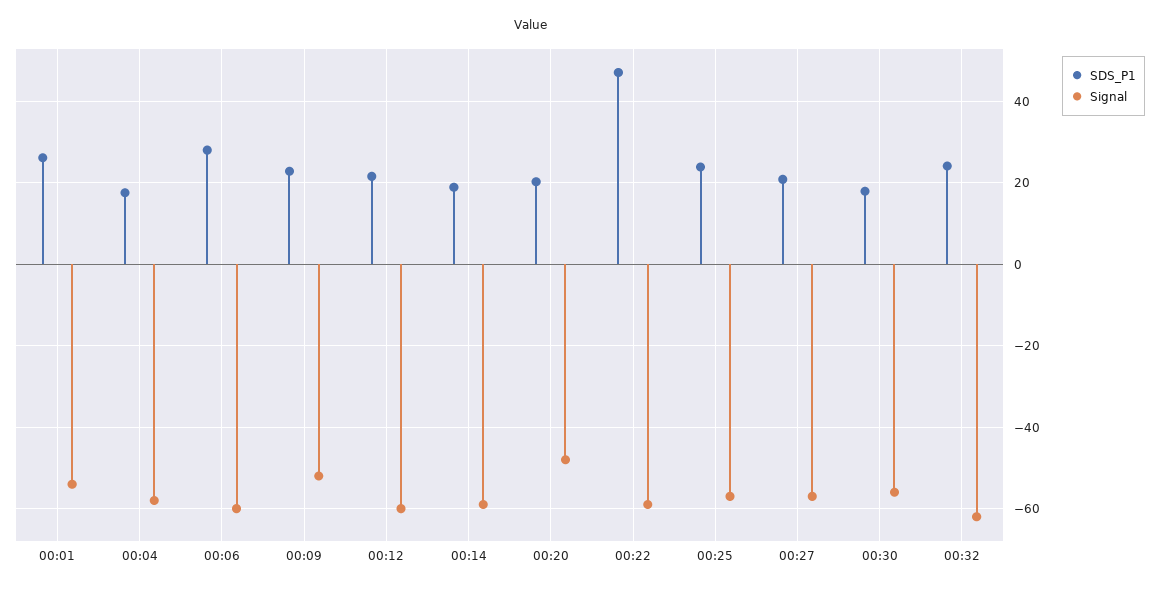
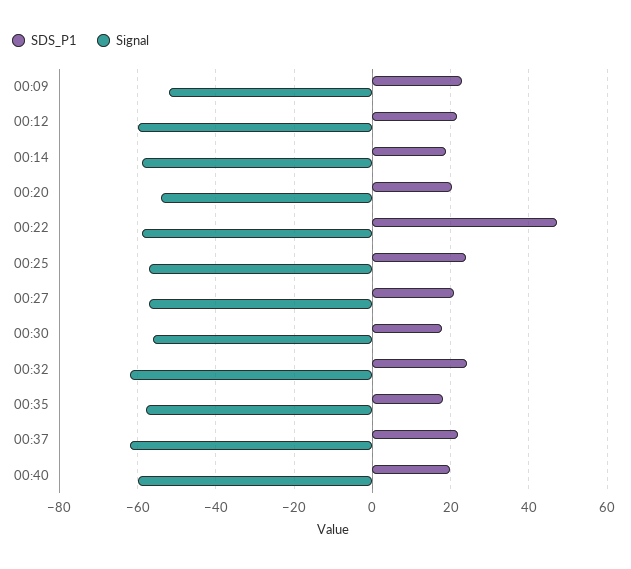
SDS_P1, 00:01: 26 -> none
Signal, 00:01: -54 -> none
SDS_P1, 00:04: 18 -> none
Signal, 00:04: -58 -> none
SDS_P1, 00:06: 28 -> none
Signal, 00:06: -60 -> none
Signal, 00:20: -48 -> -54
SDS_P1, 00:35: none -> 18
Signal, 00:35: none -> -58
SDS_P1, 00:37: none -> 22
Signal, 00:37: none -> -62
SDS_P1, 00:40: none -> 20
Signal, 00:40: none -> -60

